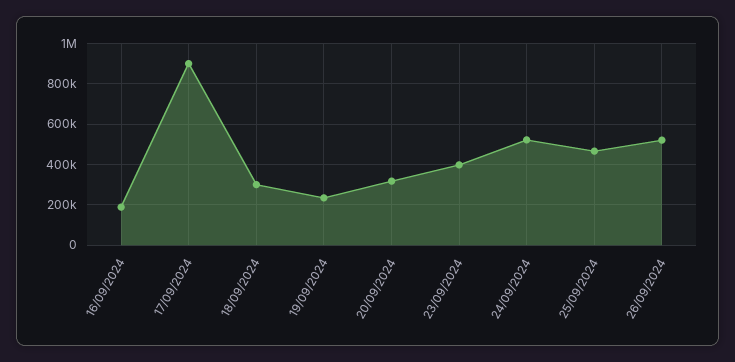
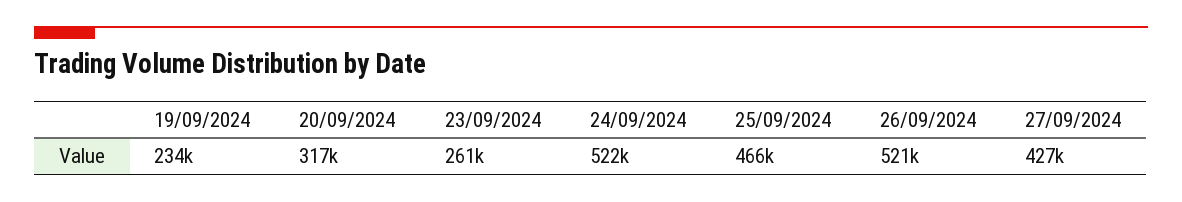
16/09/2024: 200000 -> none
17/09/2024: 900000 -> none
18/09/2024: 300000 -> none
23/09/2024: 400000 -> 261000
27/09/2024: none -> 427000

